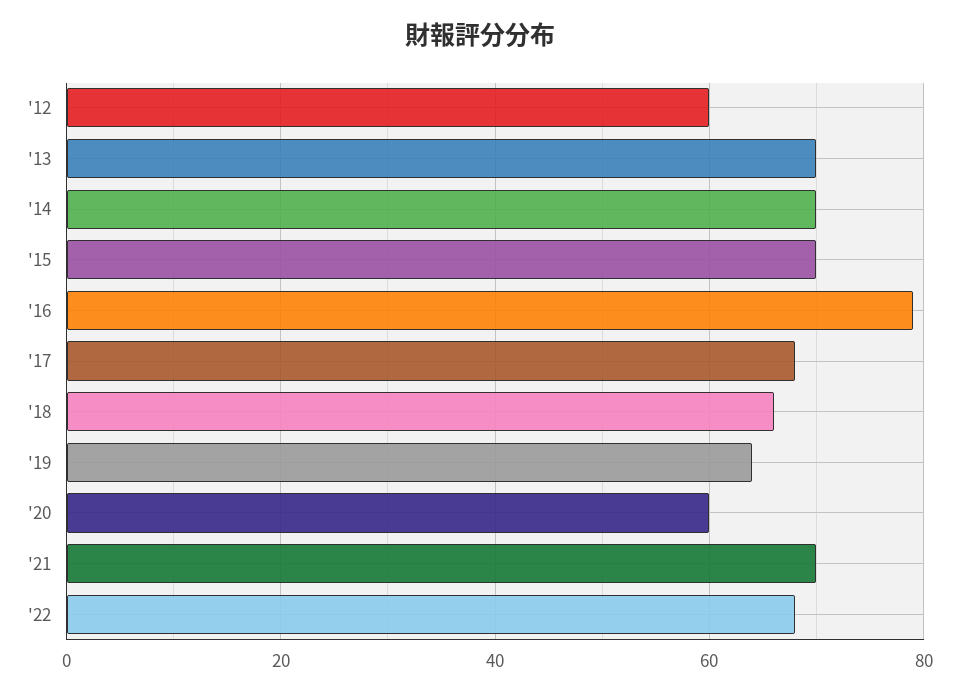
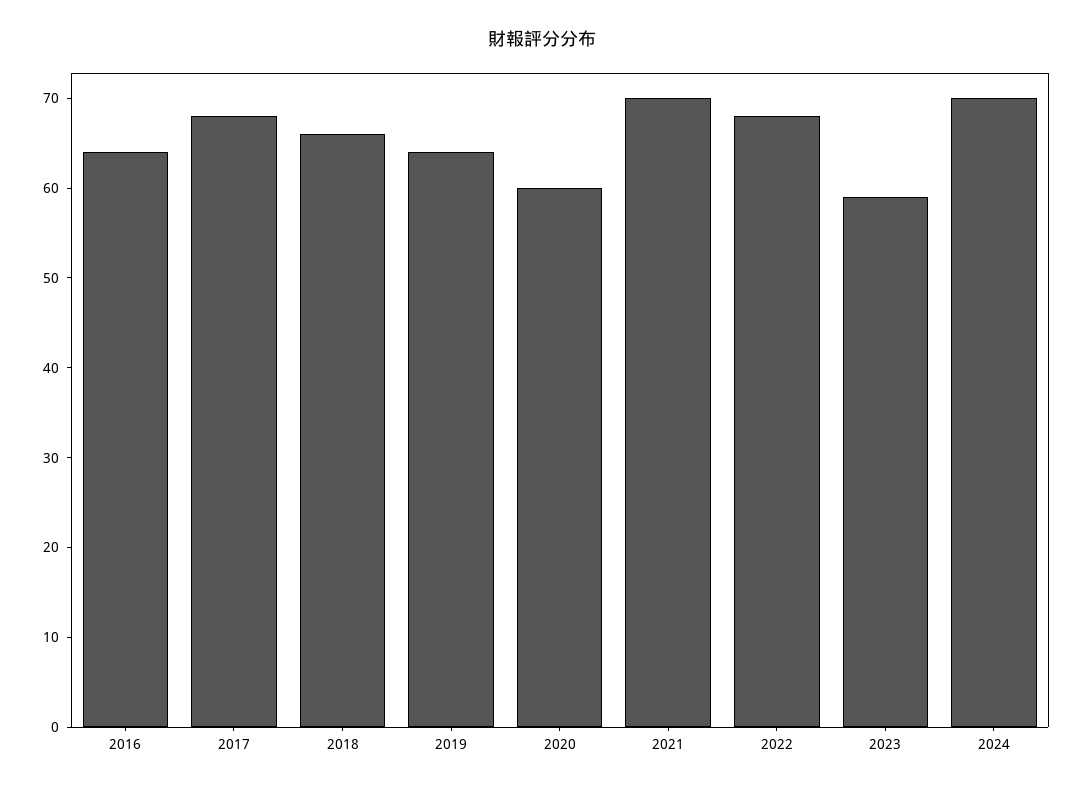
'12: 60 -> none
'13: 70 -> none
'14: 70 -> none
'15: 70 -> none
'16: 80 -> 64
2023: none -> 59
2024: none -> 70

